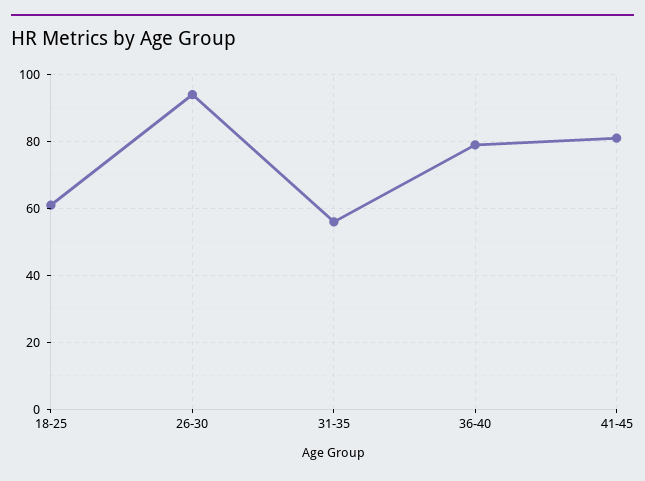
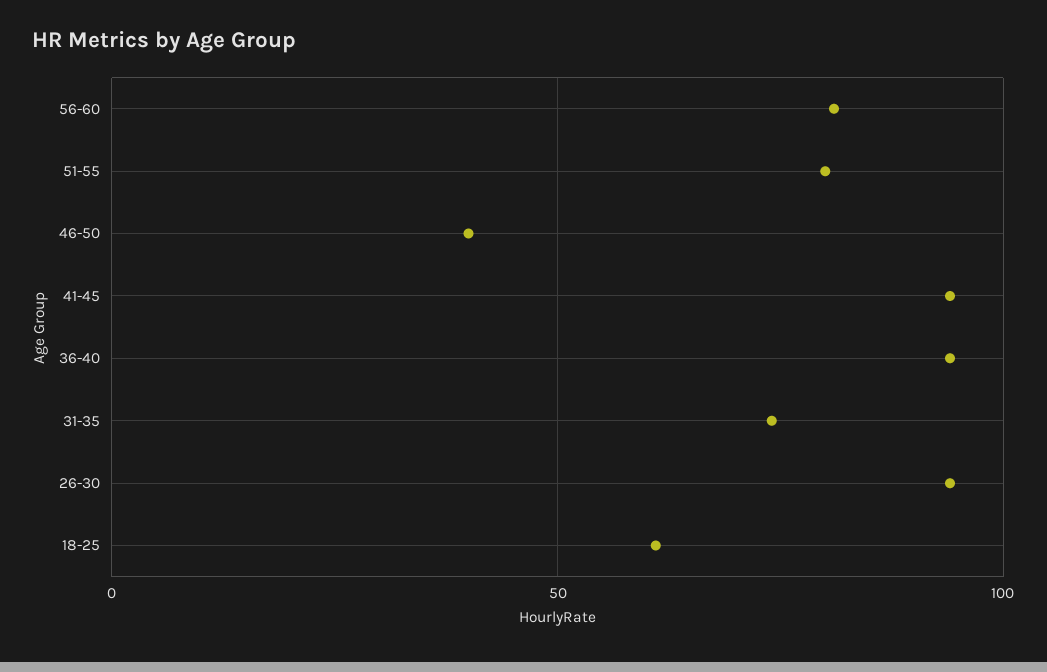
31-35: 55 -> 75
36-40: 80 -> 95
41-45: 80 -> 95
56-60: none -> 80
51-55: none -> 80
46-50: none -> 40

